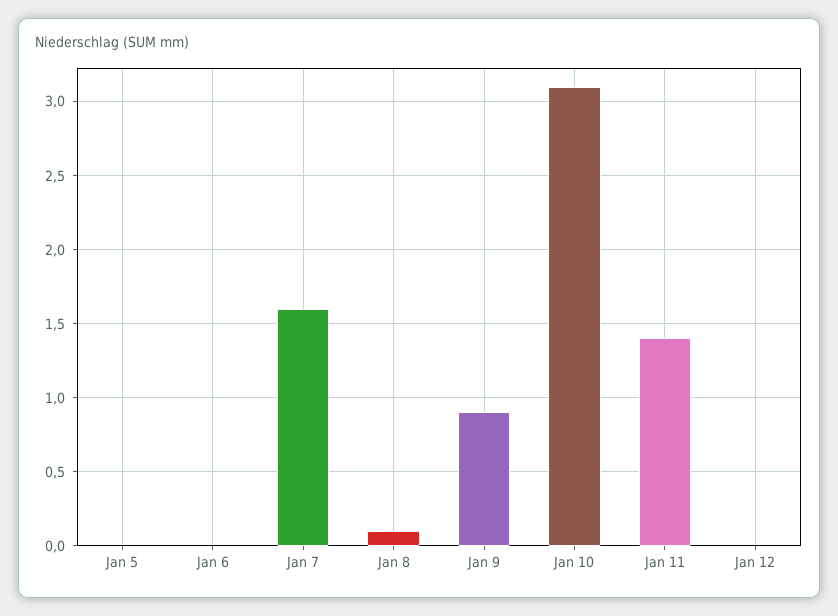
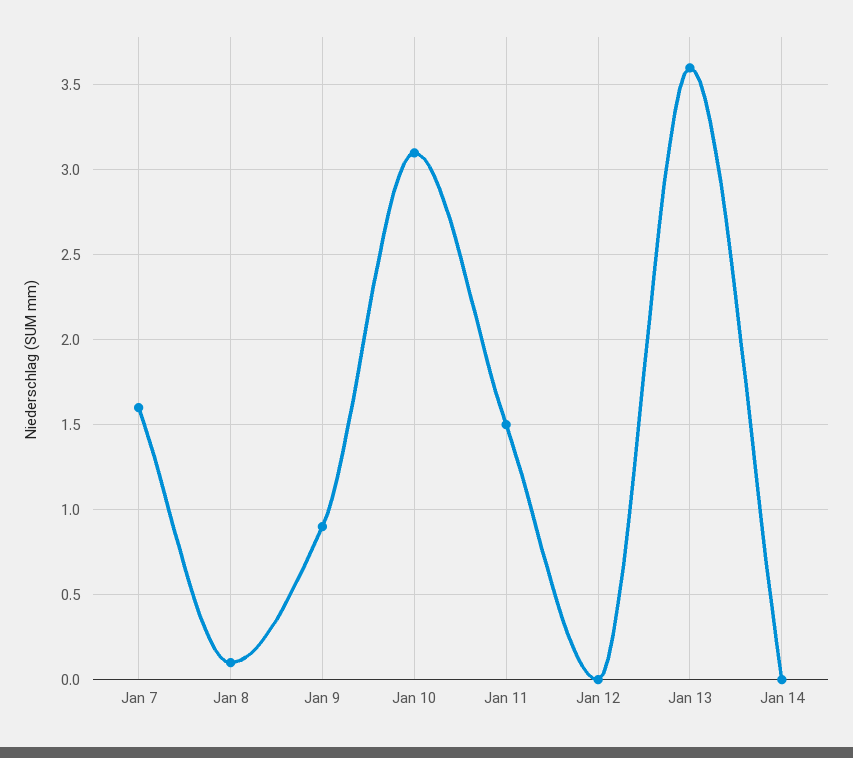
Jan 5: 0 -> none
Jan 6: 0 -> none
Jan 11: 1.4 -> 1.5
Jan 13: none -> 3.6
Jan 14: none -> 0

